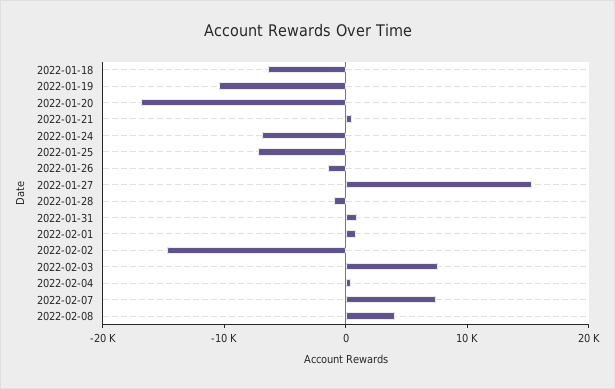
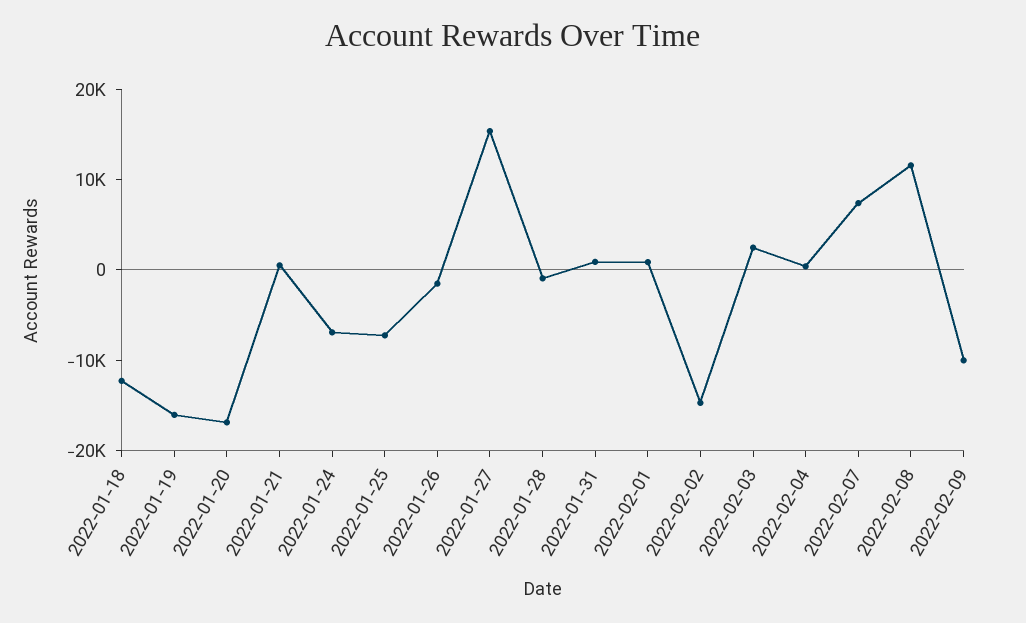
2022-01-18: -6000 -> -12000
2022-01-19: -10000 -> -16000
2022-02-03: 8000 -> 2000
2022-02-08: 4000 -> 12000
2022-02-09: none -> -10000

